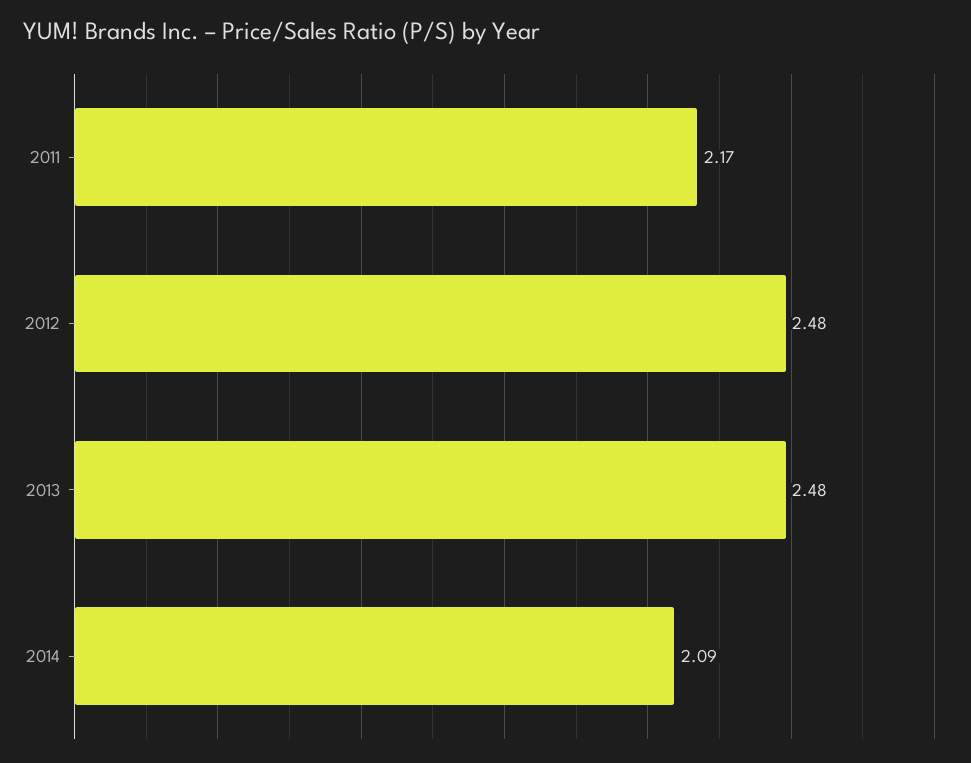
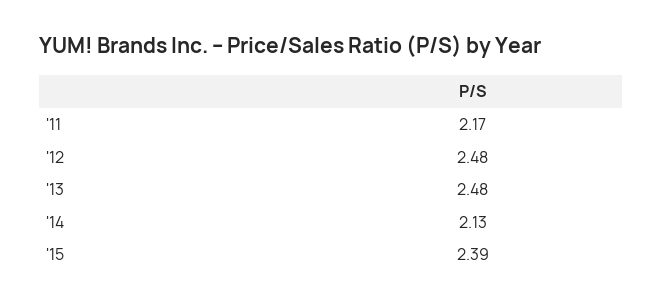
2014: 2.09 -> 2.13
'15: none -> 2.39

